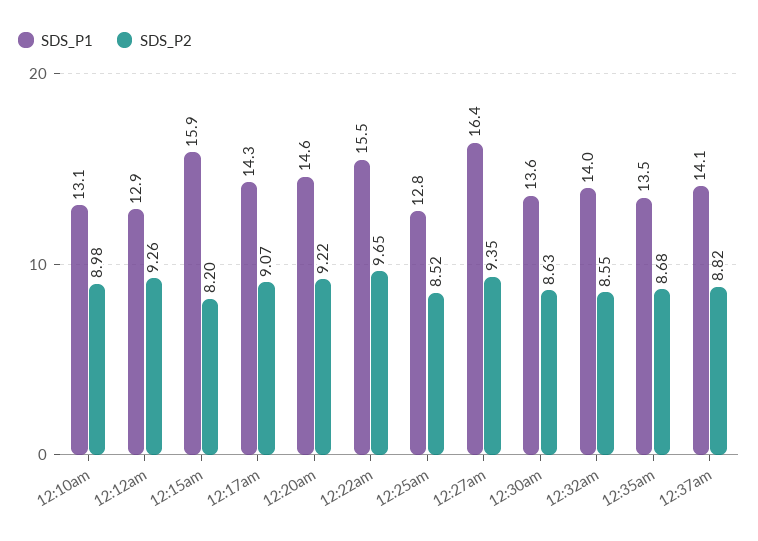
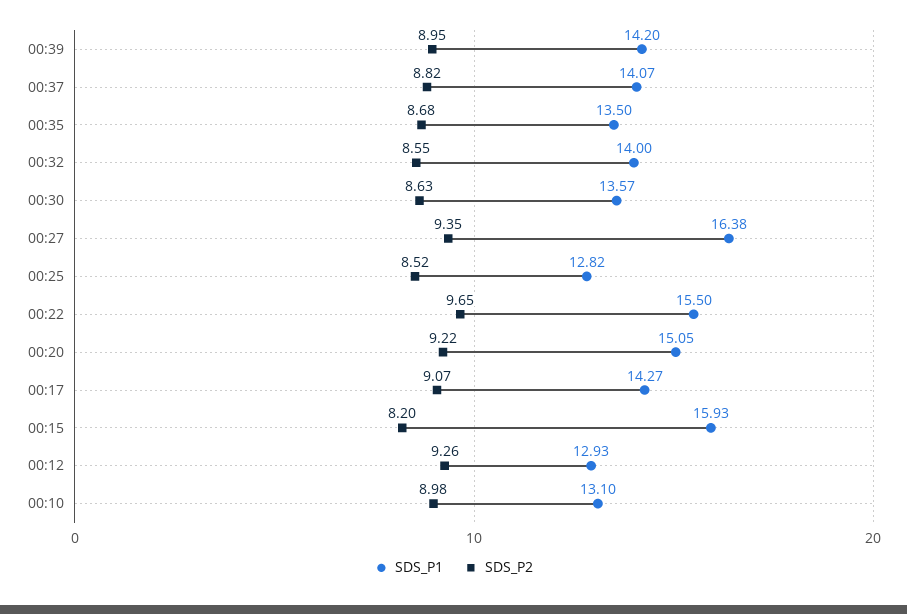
SDS_P1, 12:20am: 14.6 -> 15.05
SDS_P1, 00:39: none -> 14.2
SDS_P2, 00:39: none -> 8.95

